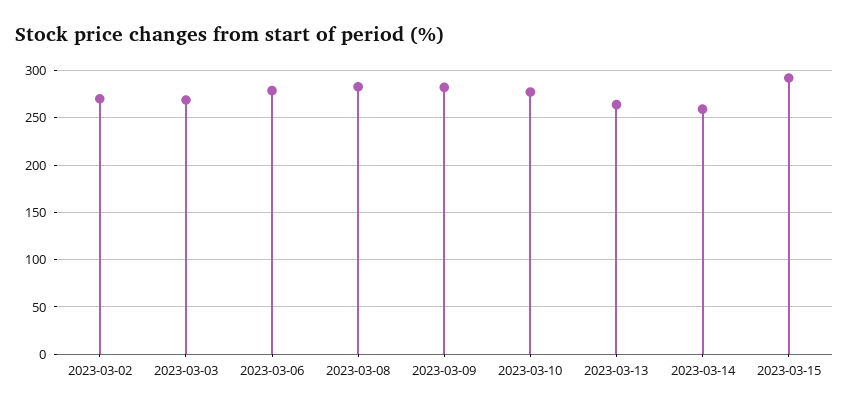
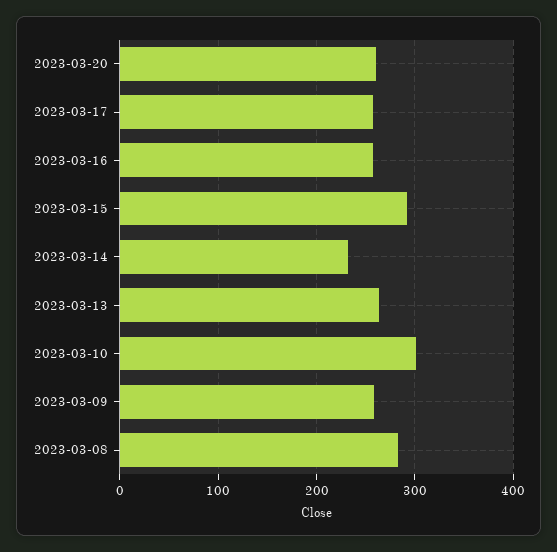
2023-03-02: 270 -> none
2023-03-03: 270 -> none
2023-03-06: 280 -> none
2023-03-09: 280 -> 260
2023-03-10: 280 -> 300
2023-03-14: 260 -> 230
2023-03-20: none -> 260
2023-03-17: none -> 260
2023-03-16: none -> 260

